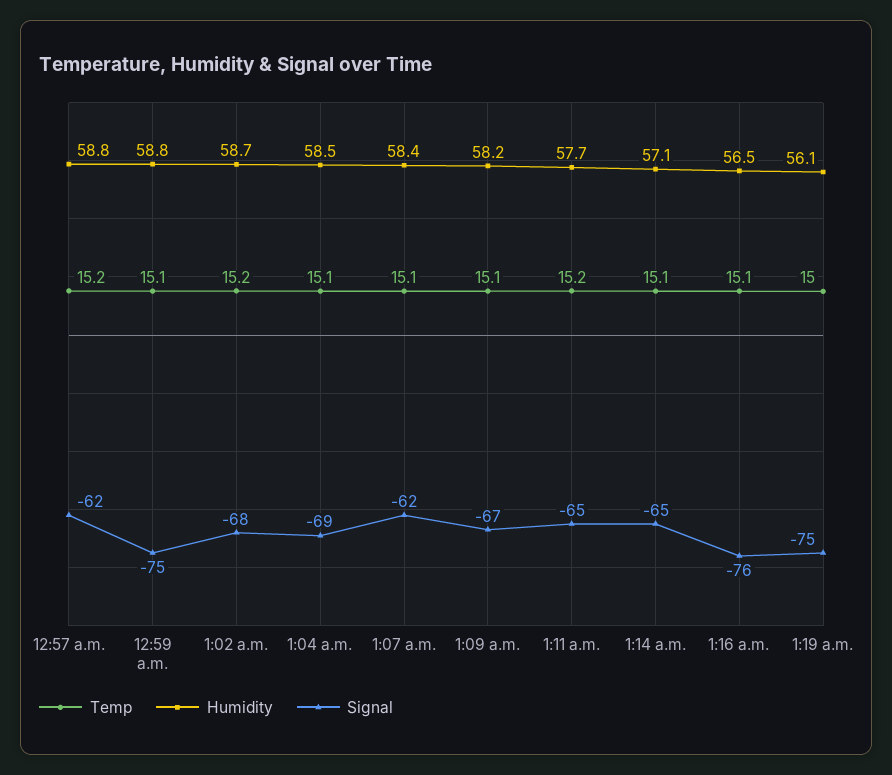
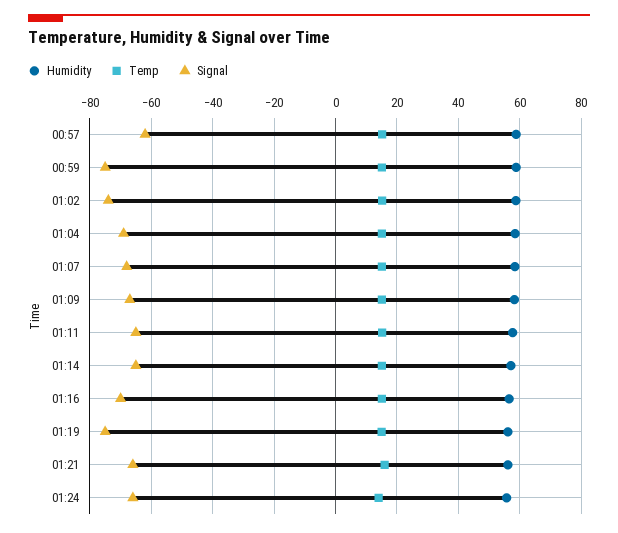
Signal, 1:02 a.m.: -68 -> -74
Signal, 1:07 a.m.: -62 -> -68
Signal, 1:16 a.m.: -76 -> -70
Humidity, 01:21: none -> 56
Temp, 01:21: none -> 16
Signal, 01:21: none -> -66
Humidity, 01:24: none -> 56
Temp, 01:24: none -> 14
Signal, 01:24: none -> -66

